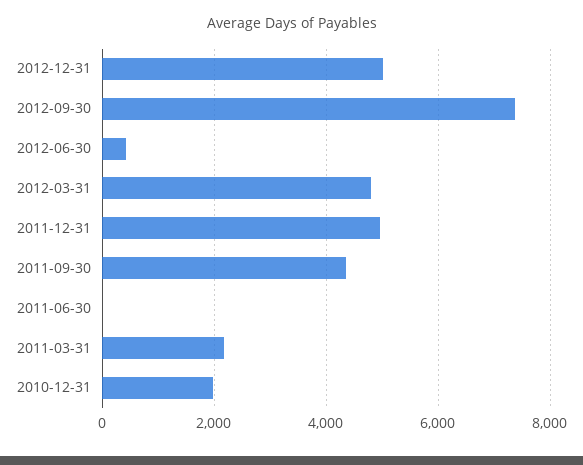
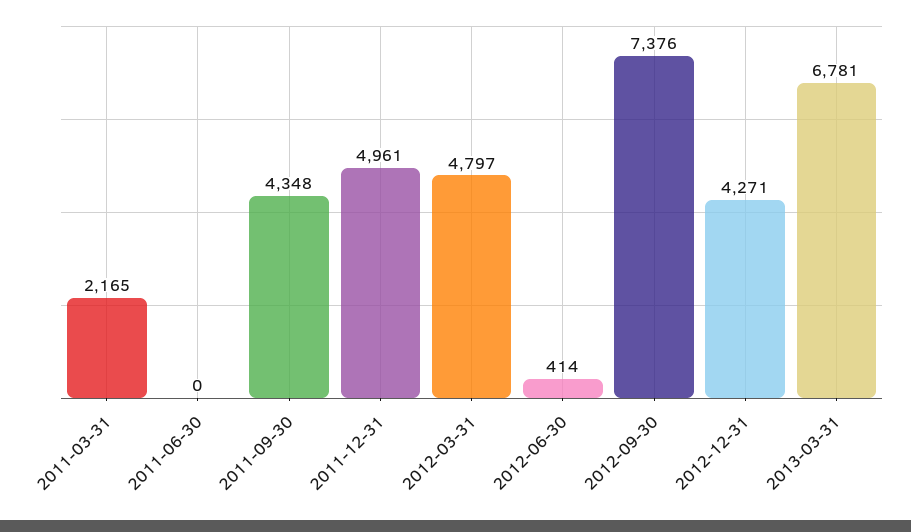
2012-12-31: 5000 -> 4271
2010-12-31: 2000 -> none
2013-03-31: none -> 6781

